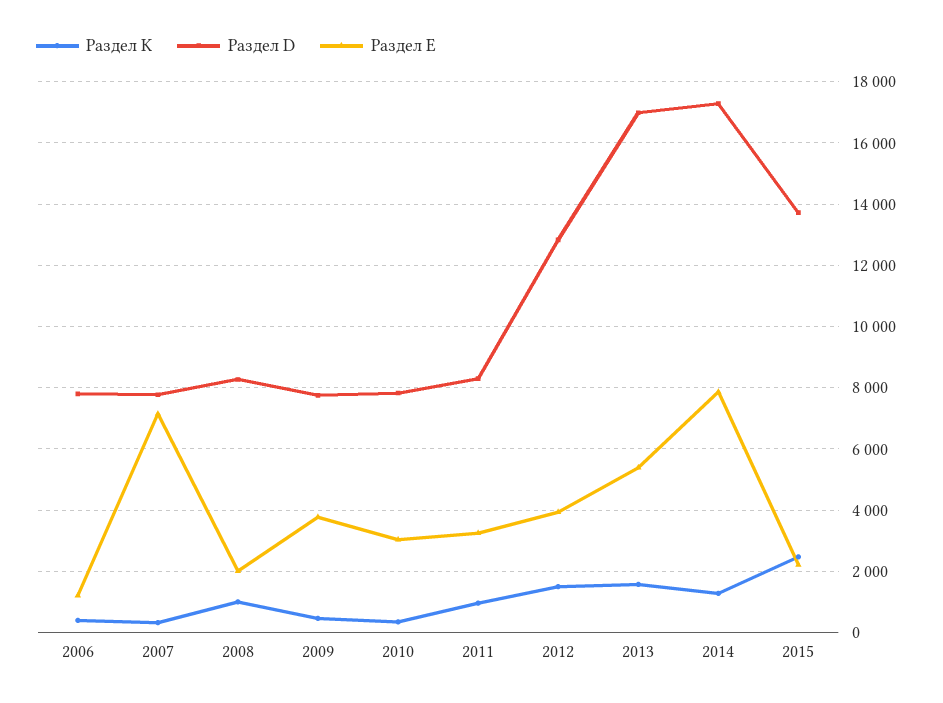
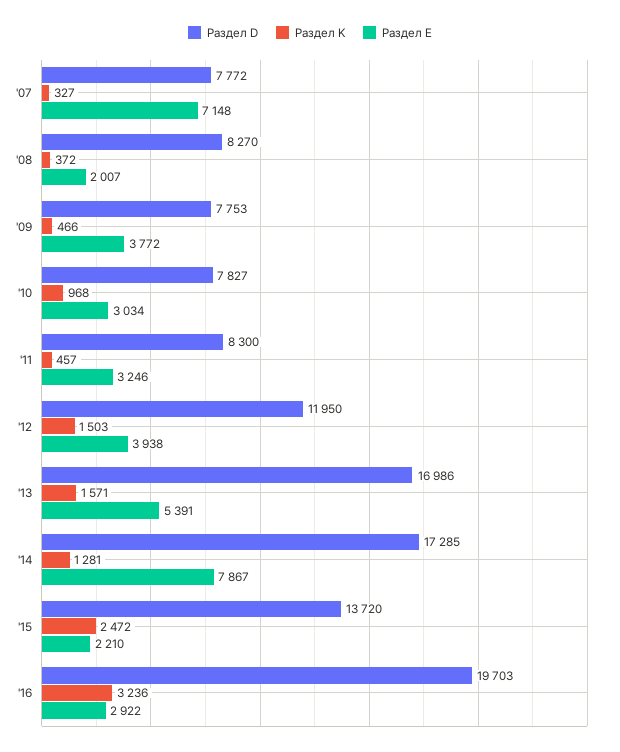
Раздел K, 2006: 400 -> none
Раздел D, 2006: 7800 -> none
Раздел Е, 2006: 1200 -> none
Раздел K, 2008: 1000 -> 372
Раздел K, 2010: 400 -> 968
Раздел K, 2011: 1000 -> 457
Раздел D, 2012: 12800 -> 11950
Раздел D, '16: none -> 19703
Раздел K, '16: none -> 3236
Раздел Е, '16: none -> 2922

